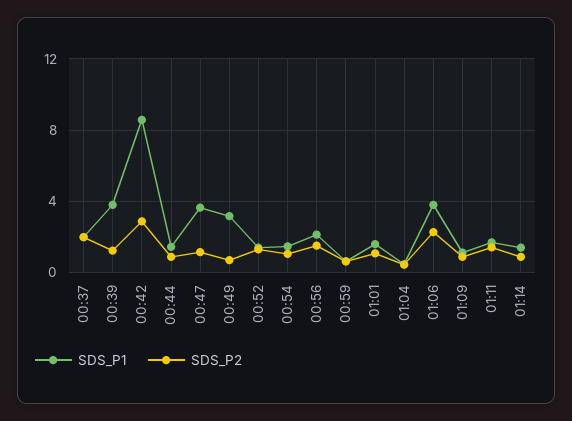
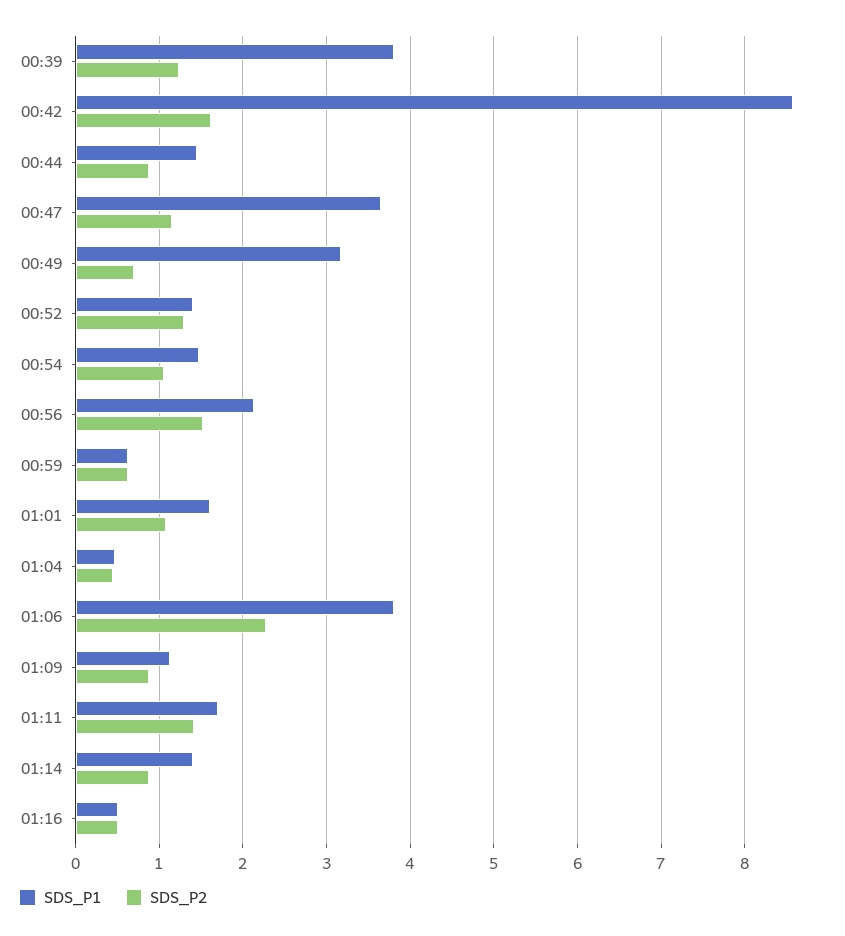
SDS_P1, 00:37: 2 -> none
SDS_P2, 00:37: 2 -> none
SDS_P2, 00:42: 3 -> 1.6
SDS_P1, 01:16: none -> 0.5
SDS_P2, 01:16: none -> 0.5

